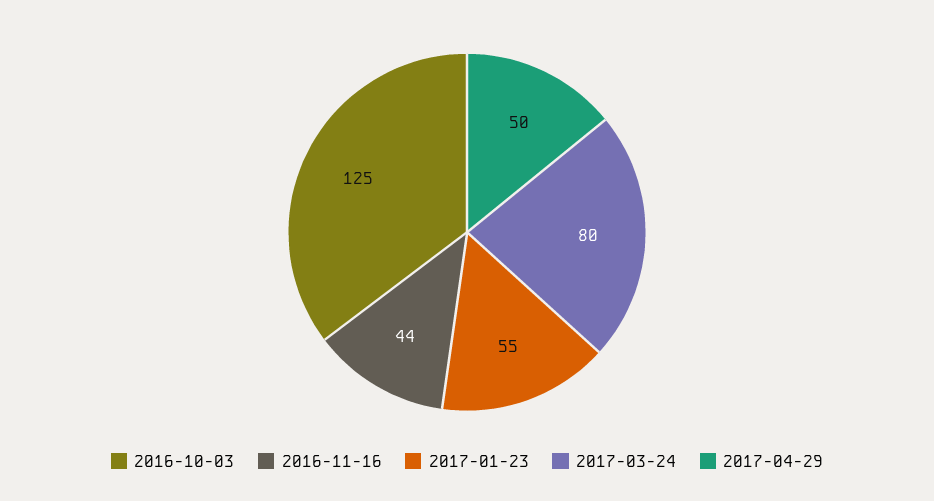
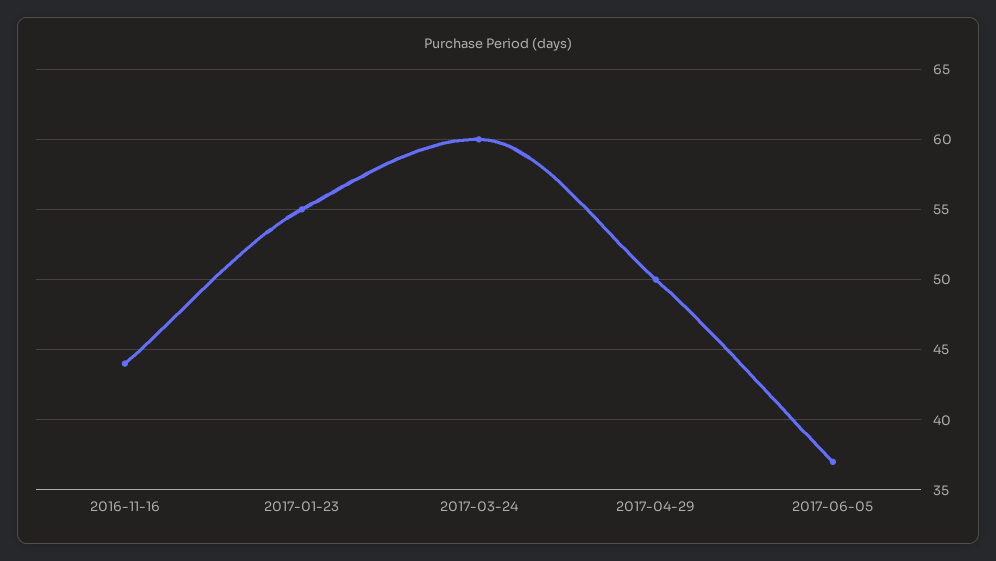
2016-10-03: 125 -> none
2017-03-24: 80 -> 60
2017-06-05: none -> 37

